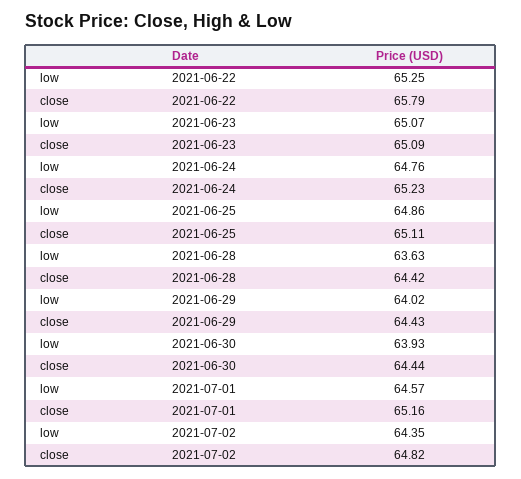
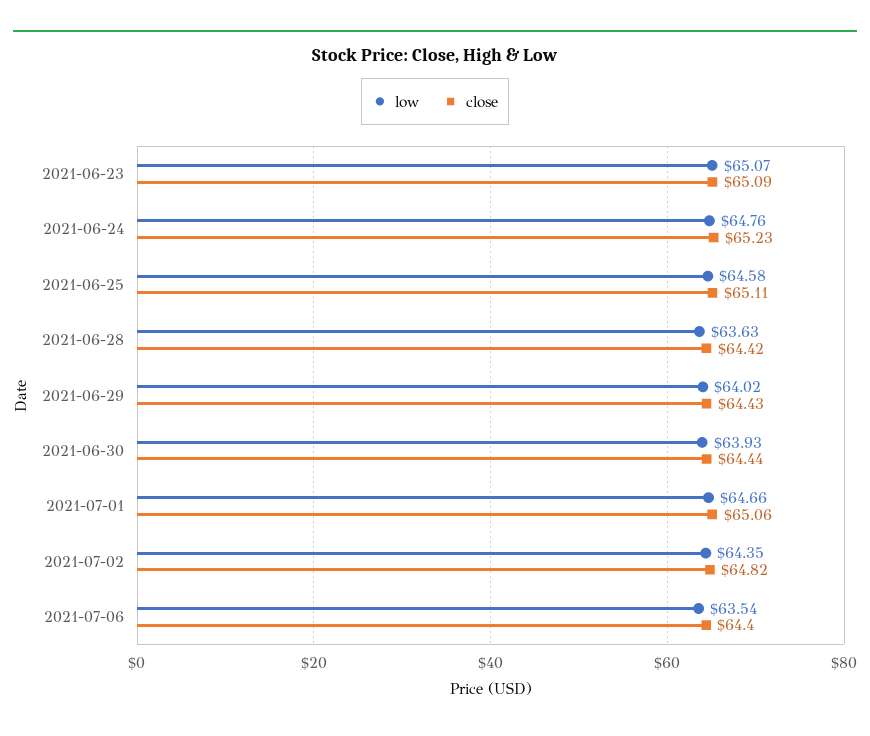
low, 2021-06-22: 65.25 -> none
close, 2021-06-22: 65.79 -> none
low, 2021-06-25: 64.86 -> 64.58
low, 2021-07-01: 64.57 -> 64.66
close, 2021-07-01: 65.16 -> 65.06
low, 2021-07-06: none -> 63.54
close, 2021-07-06: none -> 64.4

